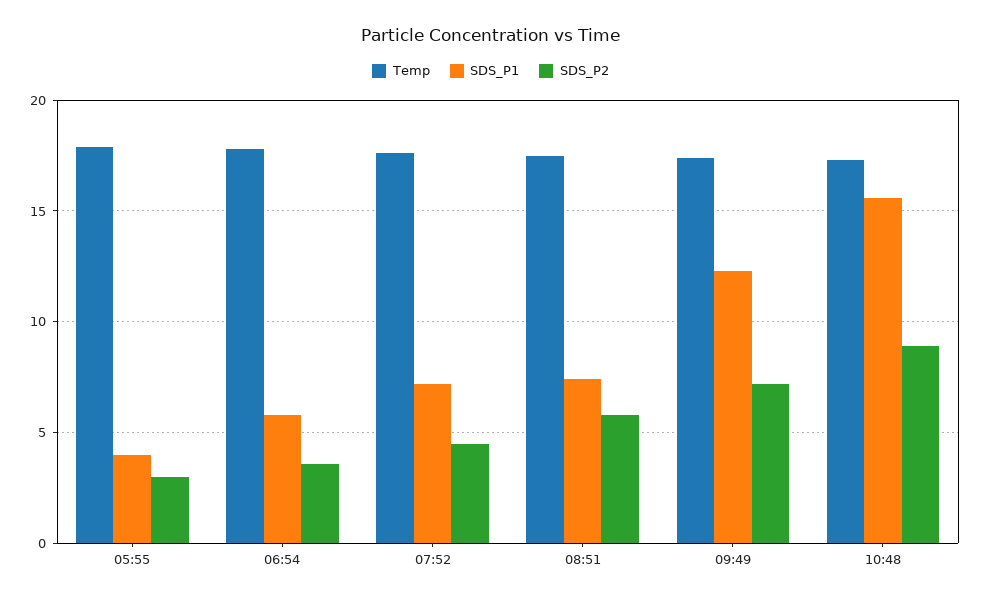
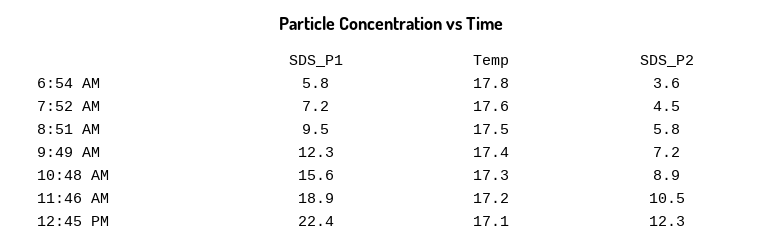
Temp, 05:55: 18 -> none
SDS_P1, 05:55: 4 -> none
SDS_P2, 05:55: 3 -> none
SDS_P1, 08:51: 7.5 -> 9.5
SDS_P1, 11:46 AM: none -> 18.9
Temp, 11:46 AM: none -> 17.2
SDS_P2, 11:46 AM: none -> 10.5
SDS_P1, 12:45 PM: none -> 22.4
Temp, 12:45 PM: none -> 17.1
SDS_P2, 12:45 PM: none -> 12.3

